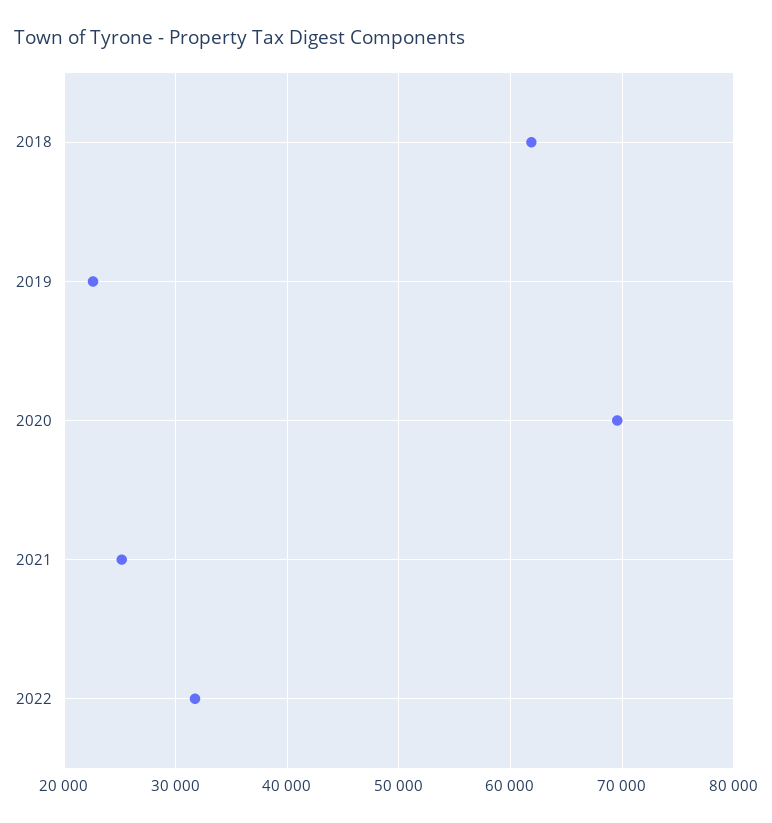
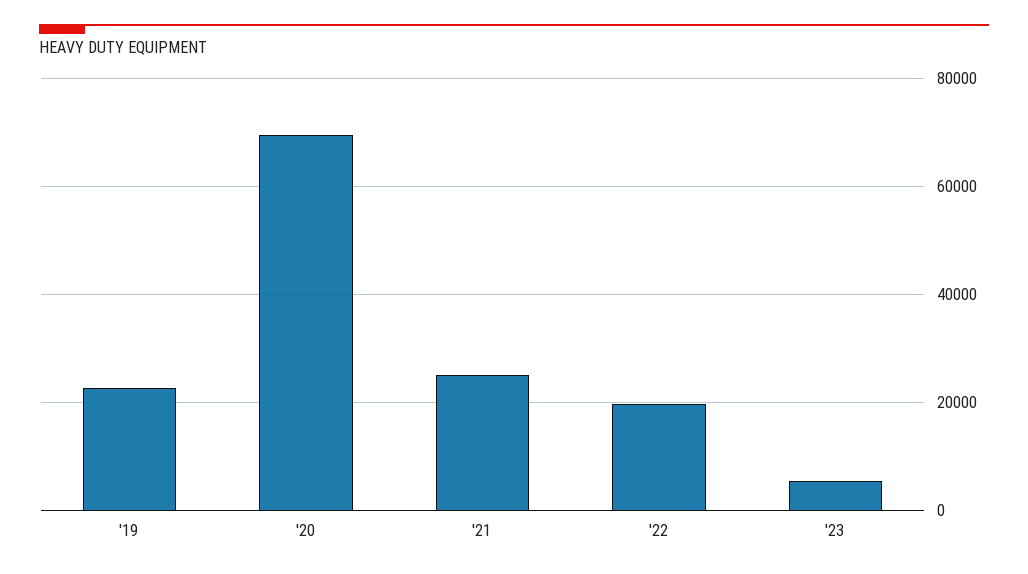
2018: 62000 -> none
2022: 32000 -> 20000
'23: none -> 6000

